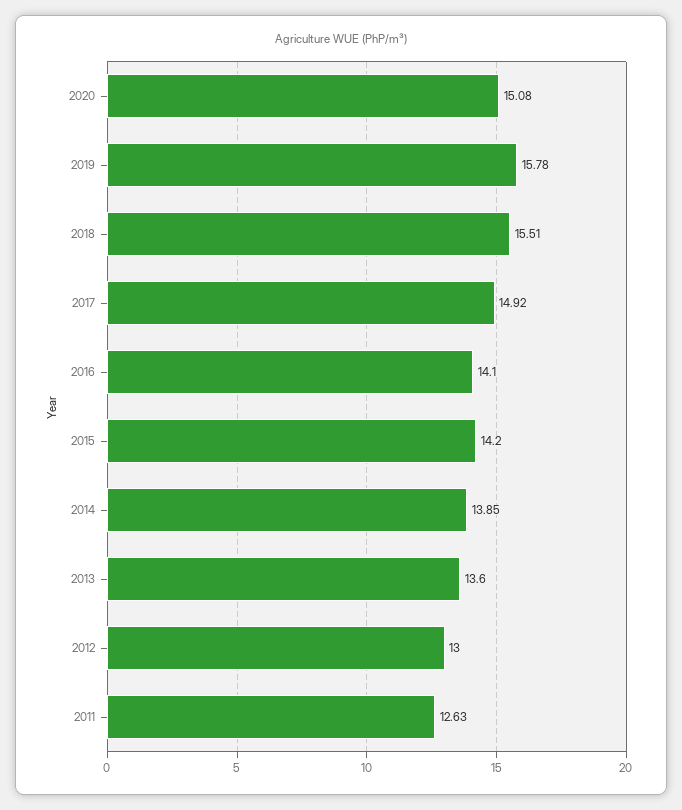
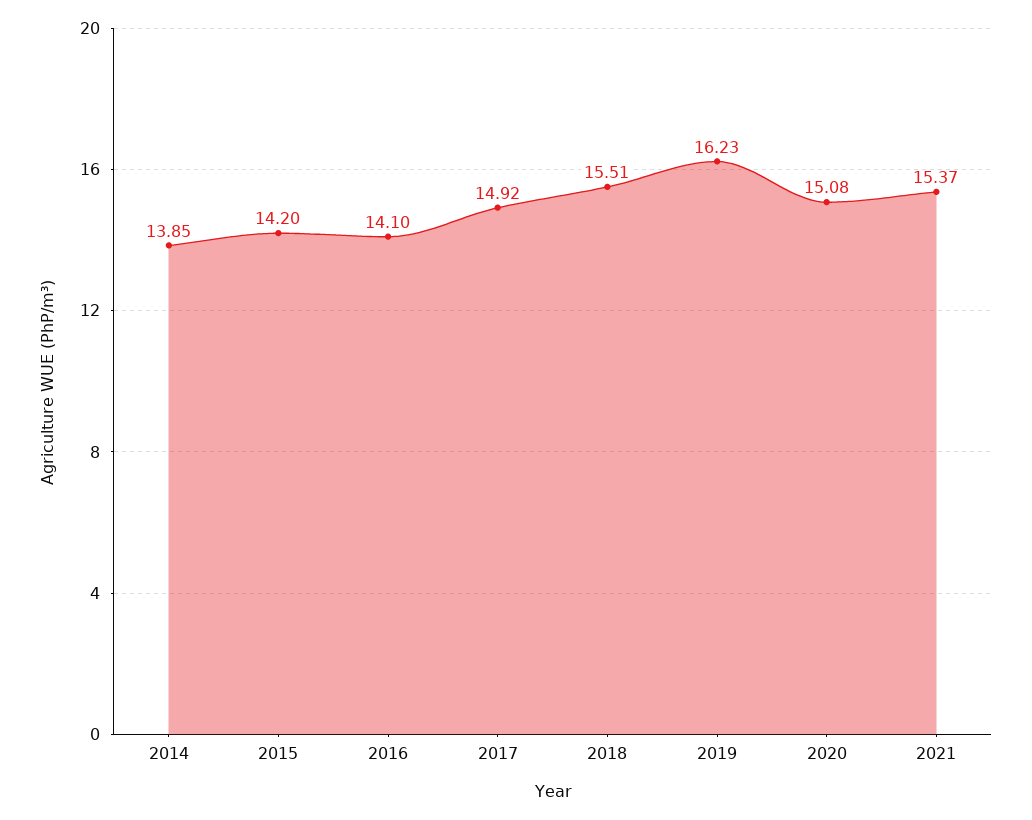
2019: 15.78 -> 16.23
2013: 13.6 -> none
2012: 13 -> none
2011: 12.63 -> none
2021: none -> 15.37

